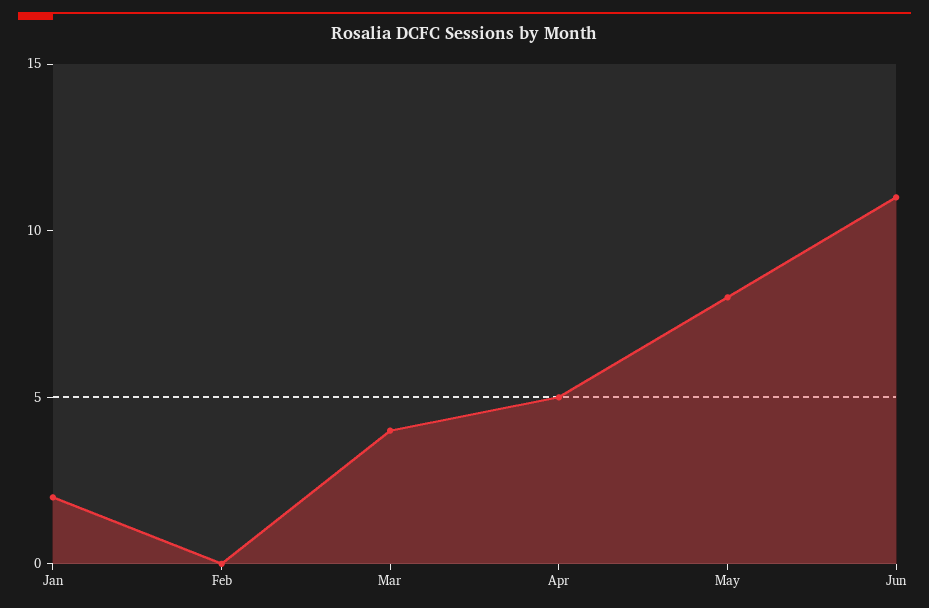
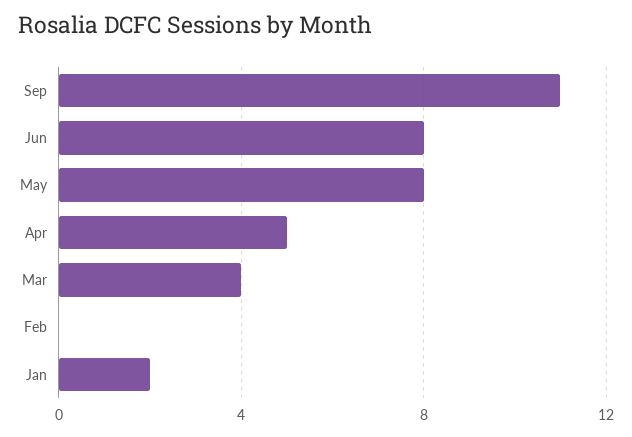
Jun: 11 -> 8
Sep: none -> 11

